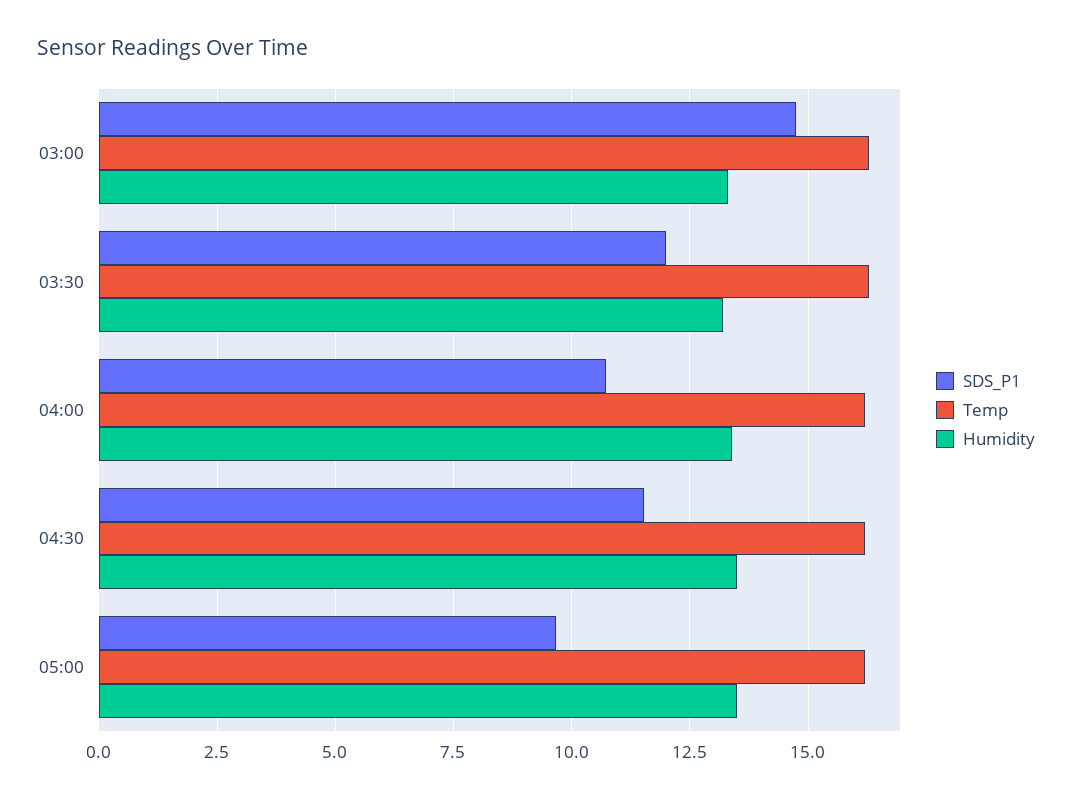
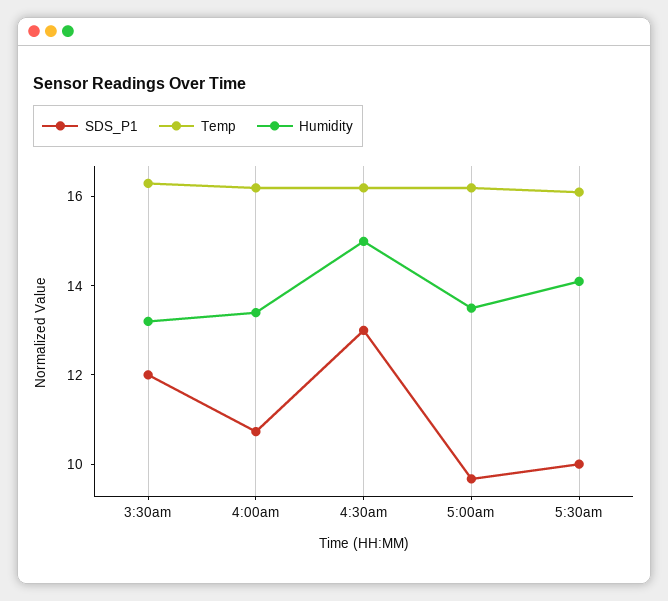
SDS_P1, 03:00: 14.75 -> none
Temp, 03:00: 16.25 -> none
Humidity, 03:00: 13.25 -> none
SDS_P1, 04:30: 11.5 -> 13
Humidity, 04:30: 13.5 -> 15
SDS_P1, 5:30am: none -> 10
Temp, 5:30am: none -> 16
Humidity, 5:30am: none -> 14

